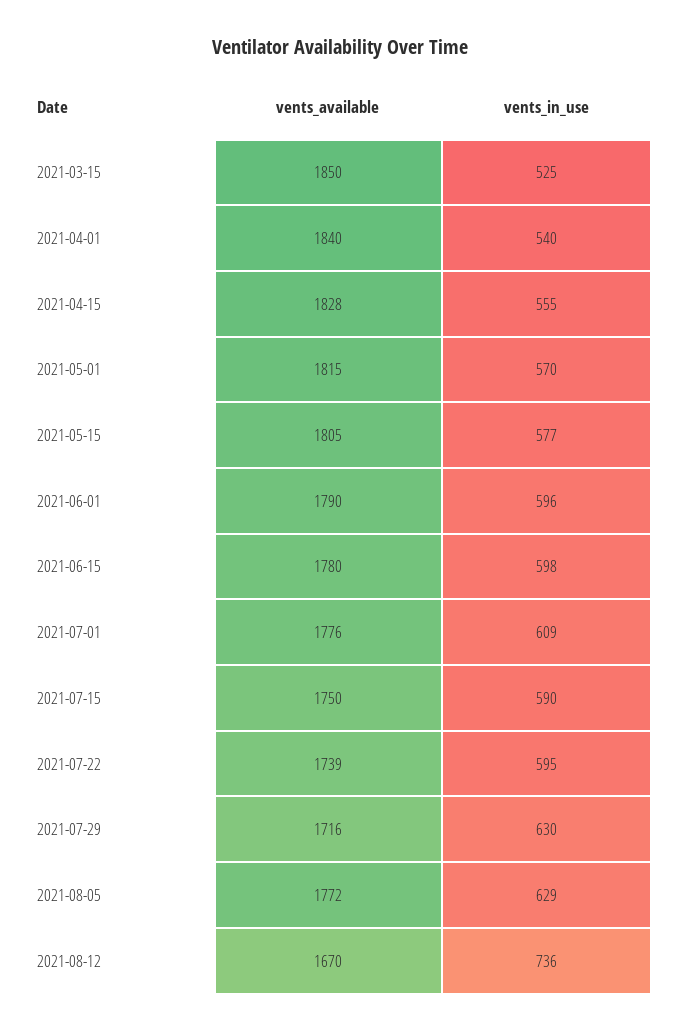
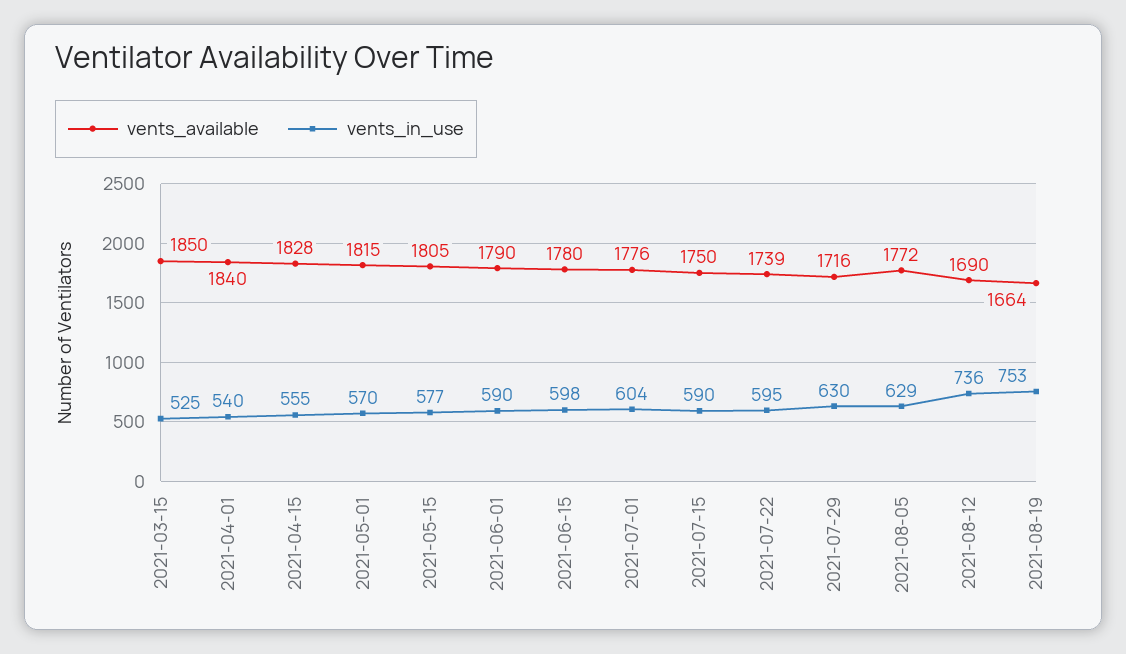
vents_in_use, 2021-06-01: 596 -> 590
vents_in_use, 2021-07-01: 609 -> 604
vents_available, 2021-08-12: 1670 -> 1690
vents_available, 2021-08-19: none -> 1664
vents_in_use, 2021-08-19: none -> 753

